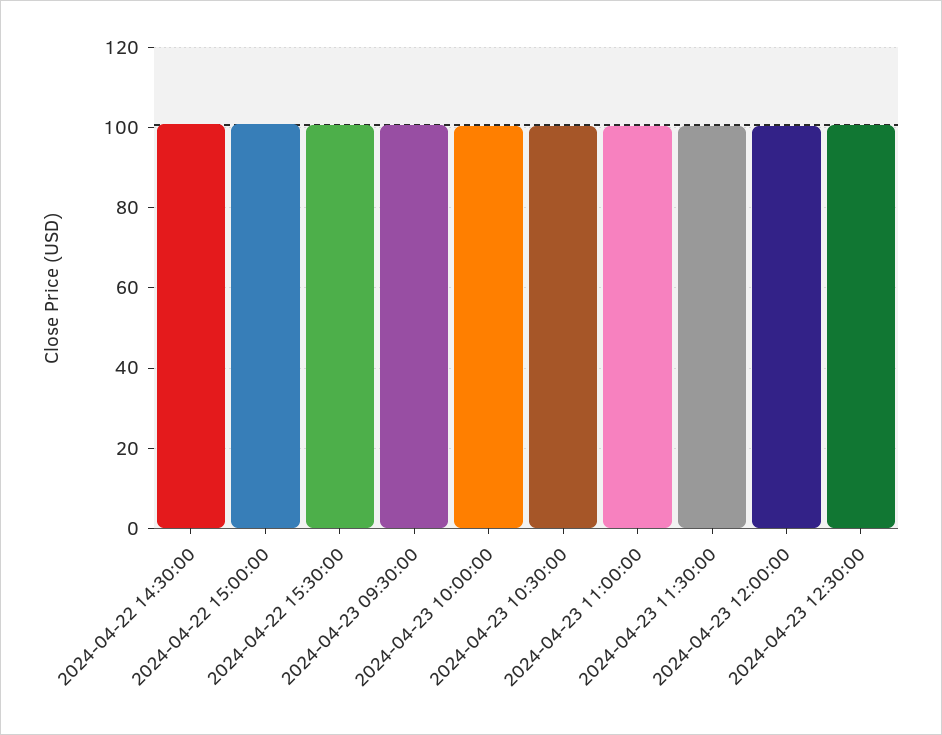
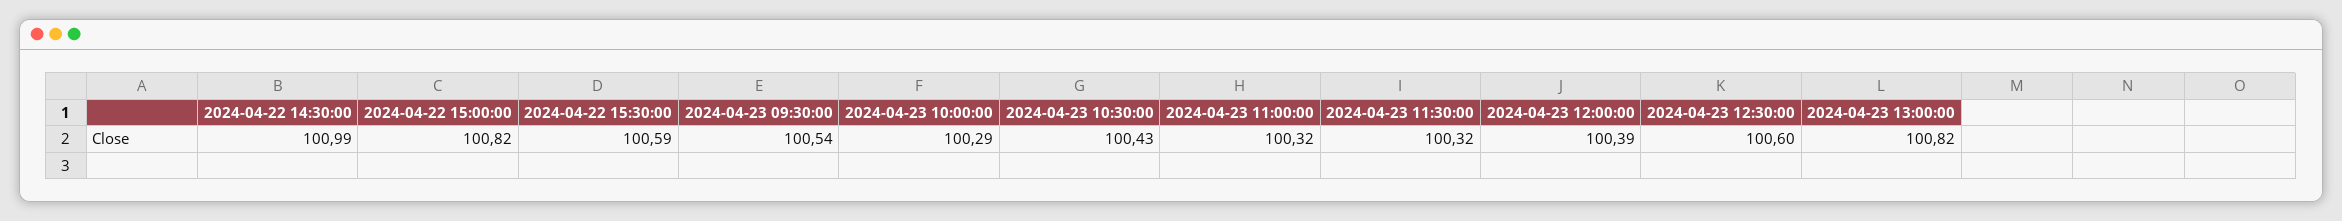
2024-04-23 13:00:00: none -> 100.82

